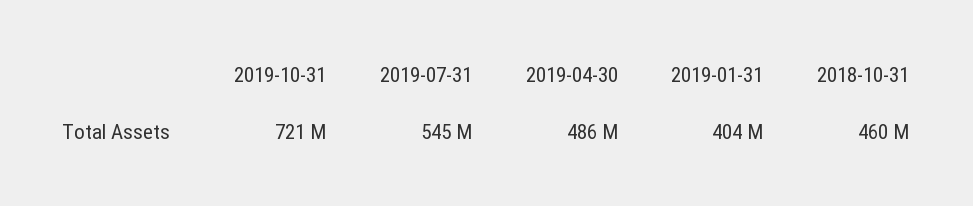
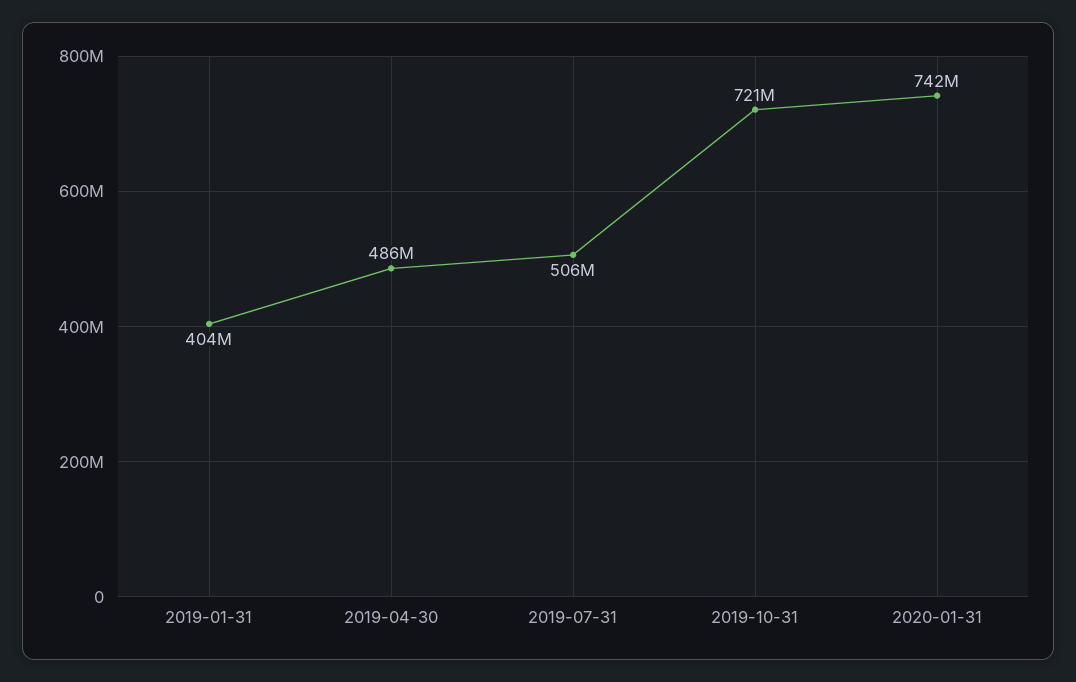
2019-07-31: 545000000 -> 506000000
2018-10-31: 460000000 -> none
2020-01-31: none -> 742000000

